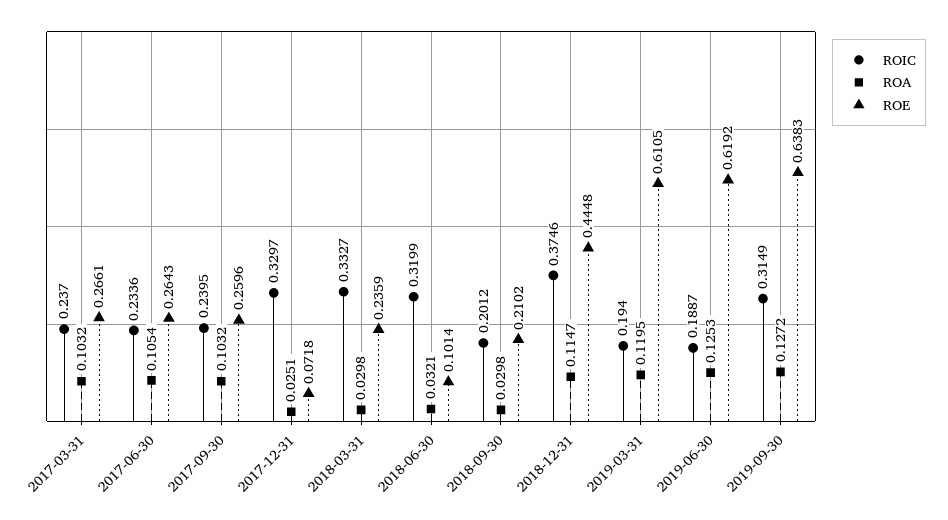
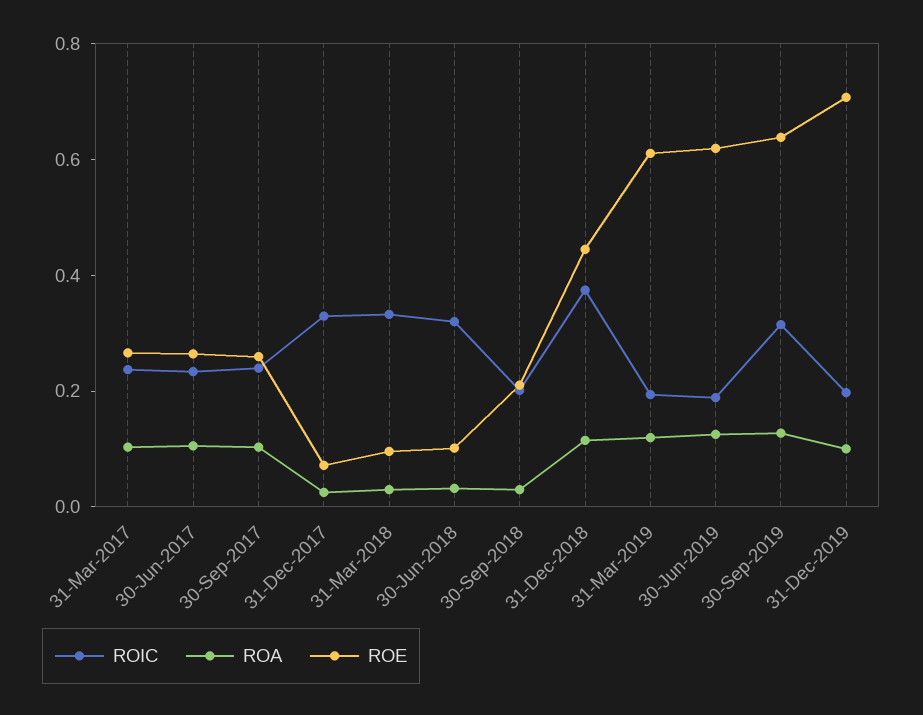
ROE, 2018-03-31: 0.2359 -> 0.1
ROIC, 31-Dec-2019: none -> 0.2
ROA, 31-Dec-2019: none -> 0.1
ROE, 31-Dec-2019: none -> 0.7

